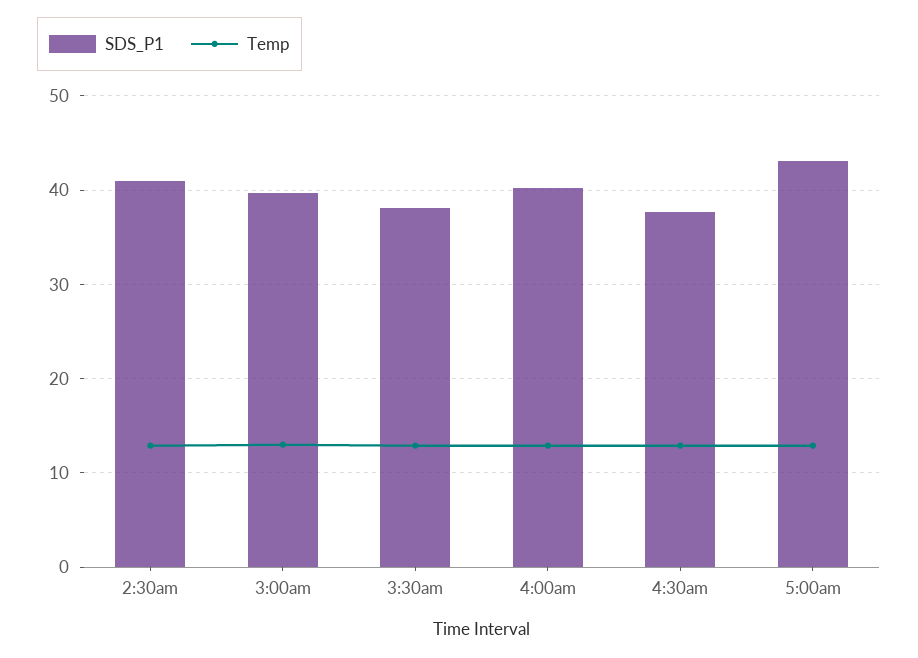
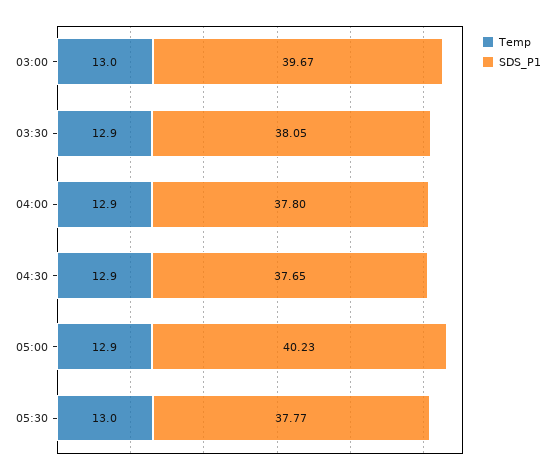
SDS_P1, 2:30am: 41 -> none
Temp, 2:30am: 13 -> none
SDS_P1, 4:00am: 40 -> 37.8
SDS_P1, 5:00am: 43 -> 40.23
Temp, 05:30: none -> 13
SDS_P1, 05:30: none -> 37.77

